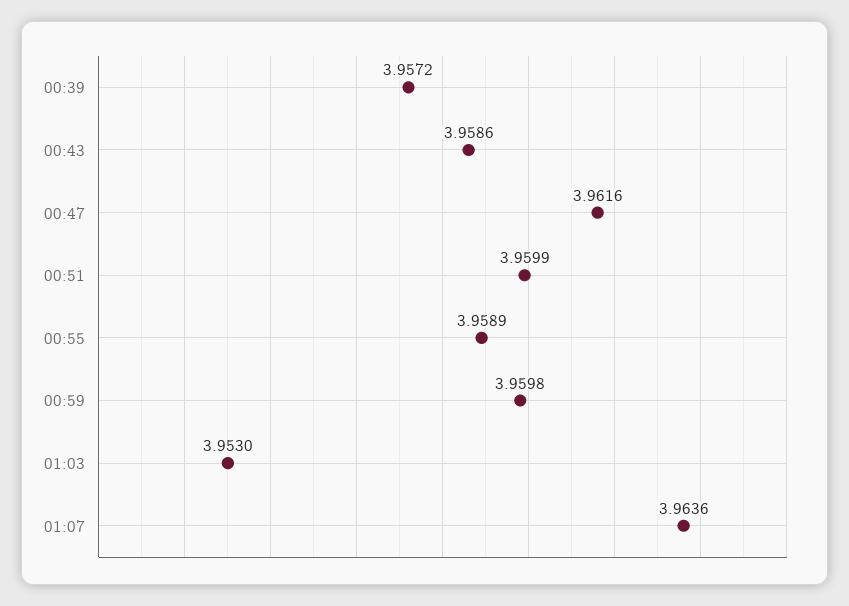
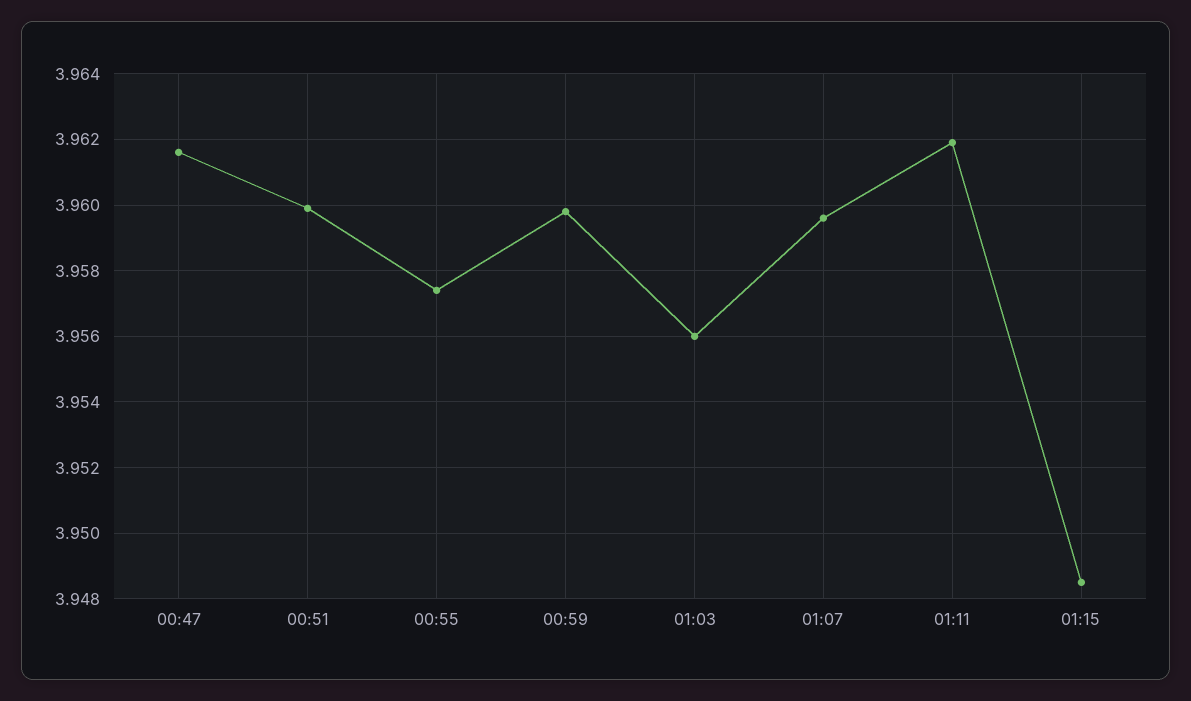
00:39: 3.9572 -> none
00:43: 3.9586 -> none
00:55: 3.9589 -> 3.9575
01:03: 3.953 -> 3.956
01:07: 3.9636 -> 3.9595
01:11: none -> 3.962
01:15: none -> 3.9485

